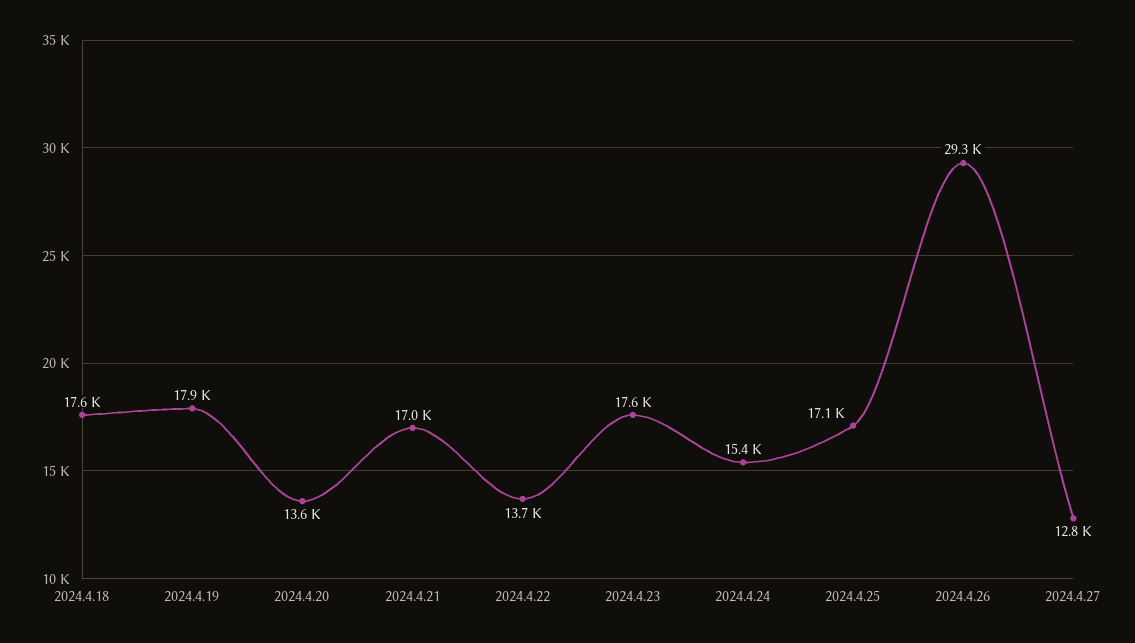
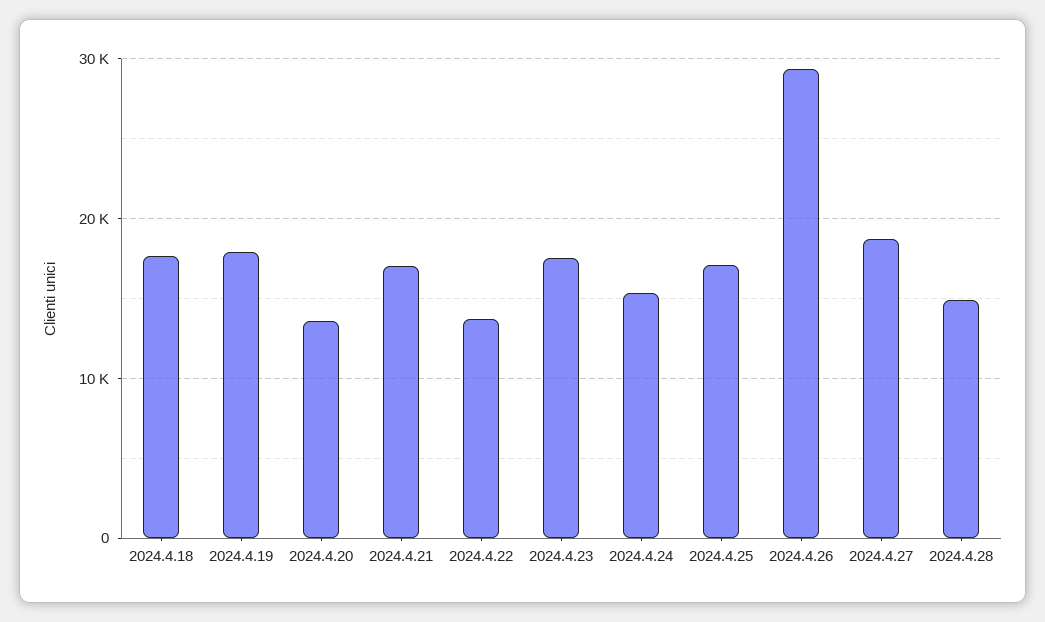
2024.4.27: 12800 -> 19000
2024.4.28: none -> 15000

